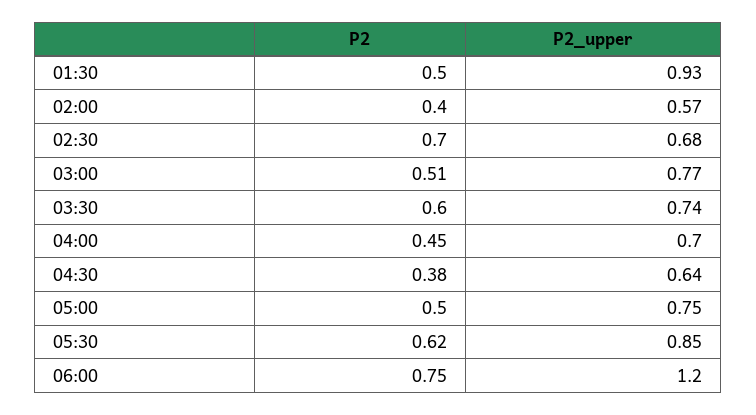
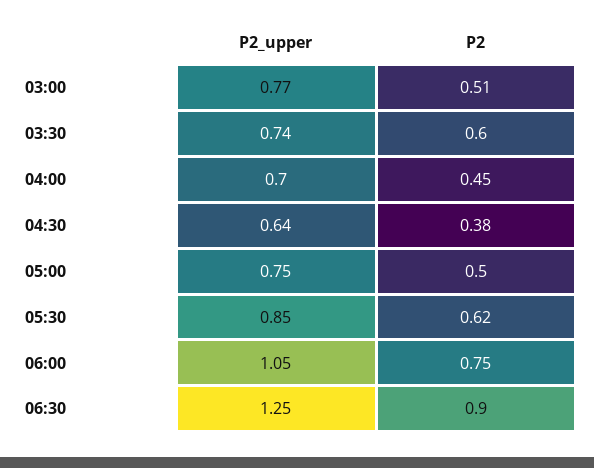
P2, 01:30: 0.5 -> none
P2_upper, 01:30: 0.93 -> none
P2, 02:00: 0.4 -> none
P2_upper, 02:00: 0.57 -> none
P2, 02:30: 0.7 -> none
P2_upper, 02:30: 0.68 -> none
P2_upper, 06:00: 1.2 -> 1.05
P2_upper, 06:30: none -> 1.25
P2, 06:30: none -> 0.9

